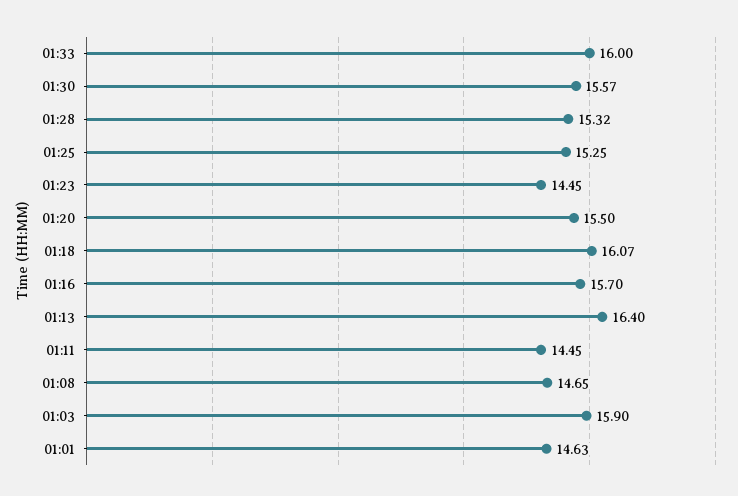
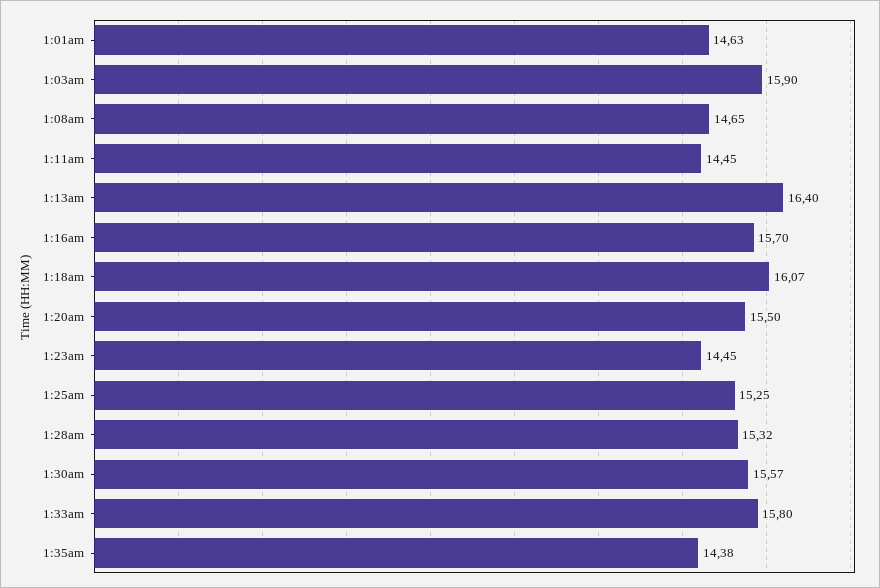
01:33: 16 -> 15.8
1:35am: none -> 14.38

